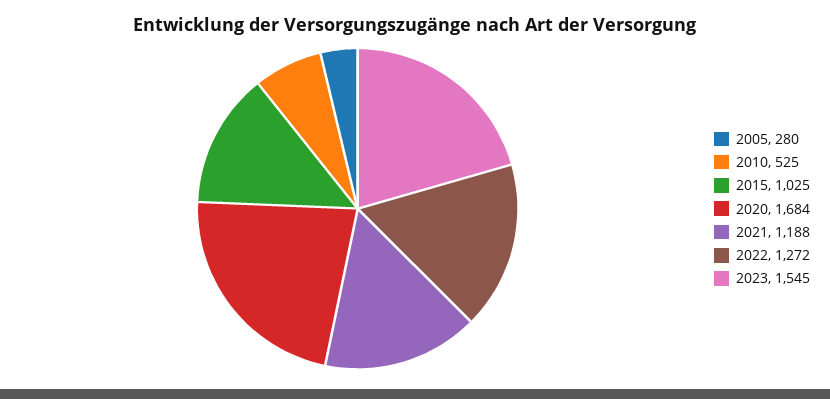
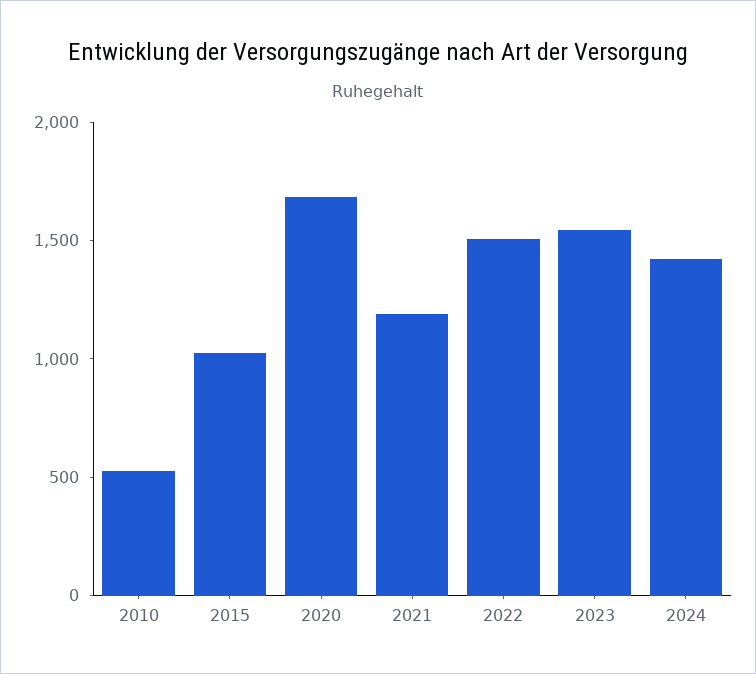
2005: 280 -> none
2022: 1272 -> 1500
2024: none -> 1400

